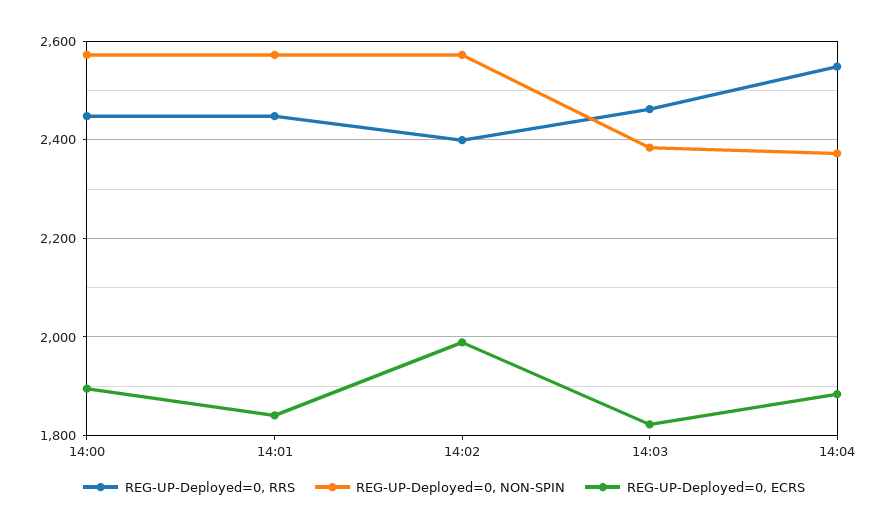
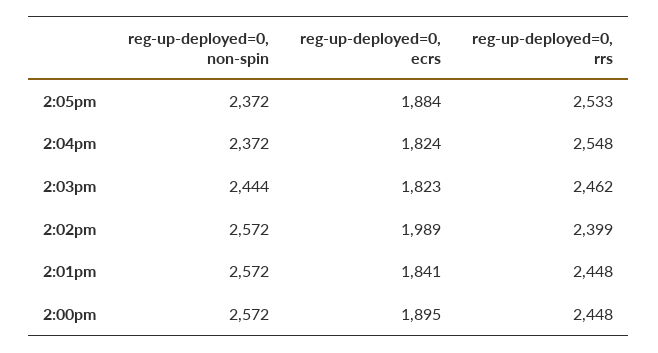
REG-UP-Deployed=0, NON-SPIN, 14:03: 2380 -> 2444
REG-UP-Deployed=0, ECRS, 14:04: 1880 -> 1824
REG-UP-Deployed=0, NON-SPIN, 2:05pm: none -> 2372
REG-UP-Deployed=0, ECRS, 2:05pm: none -> 1884
REG-UP-Deployed=0, RRS, 2:05pm: none -> 2533

